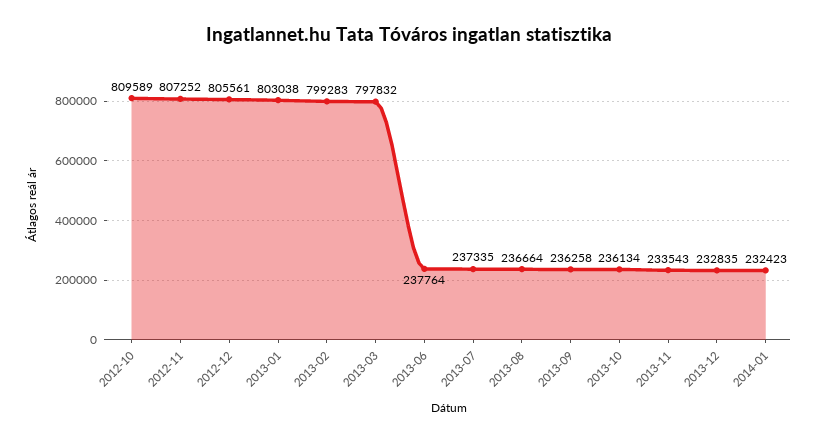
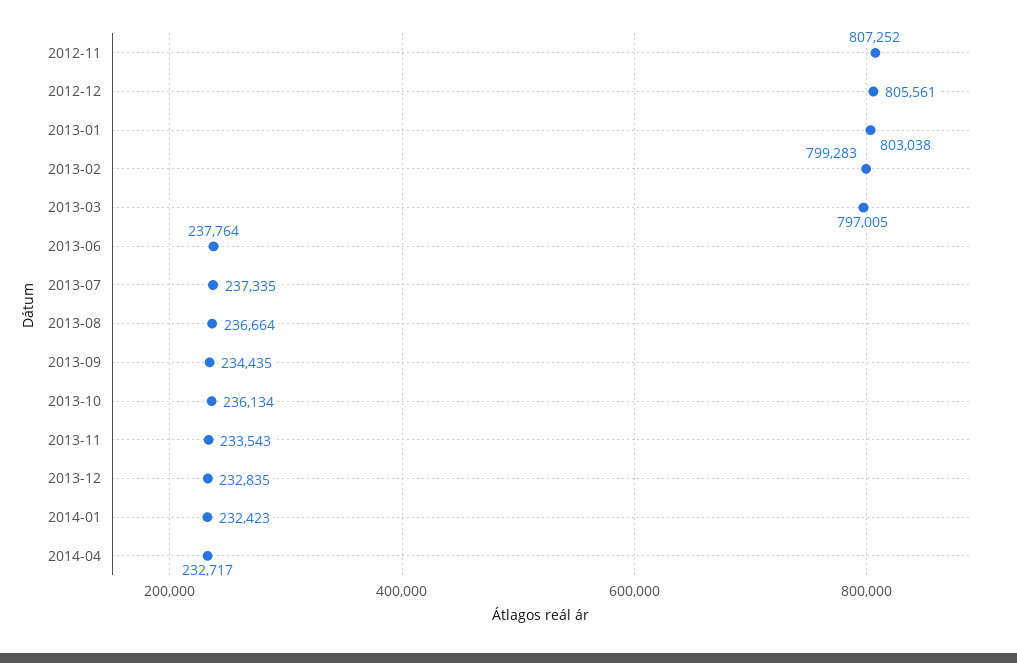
2012-10: 809589 -> none
2013-03: 797832 -> 797005
2013-09: 236258 -> 234435
2014-04: none -> 232717

